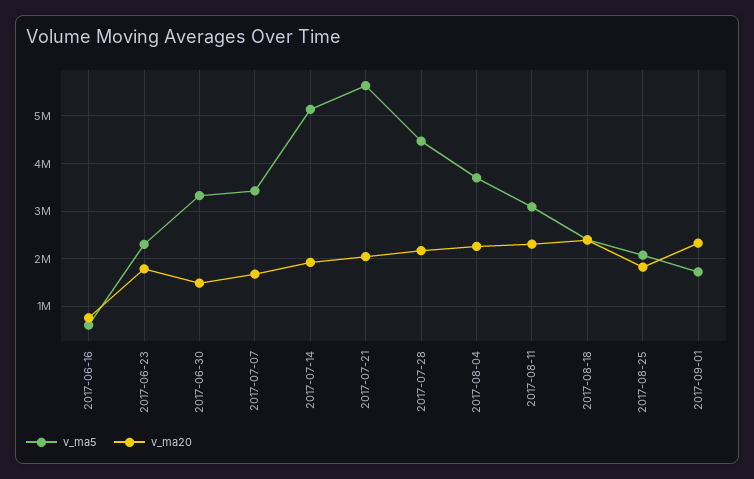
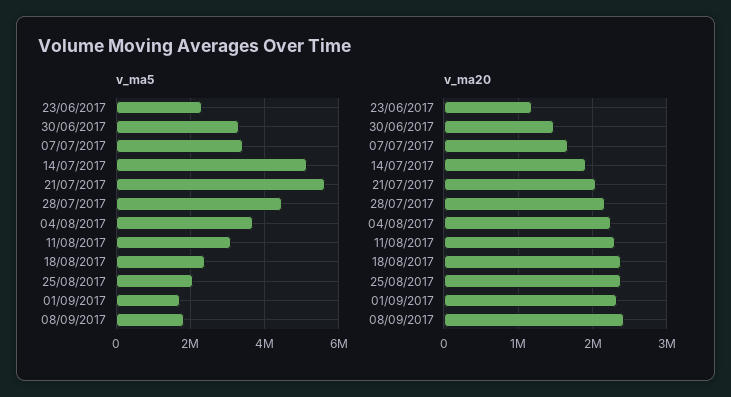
v_ma5, 2017-06-16: 600000 -> none
v_ma20, 2017-06-16: 800000 -> none
v_ma20, 2017-06-23: 1800000 -> 1200000
v_ma20, 2017-08-25: 1800000 -> 2400000
v_ma5, 08/09/2017: none -> 1800000
v_ma20, 08/09/2017: none -> 2400000

